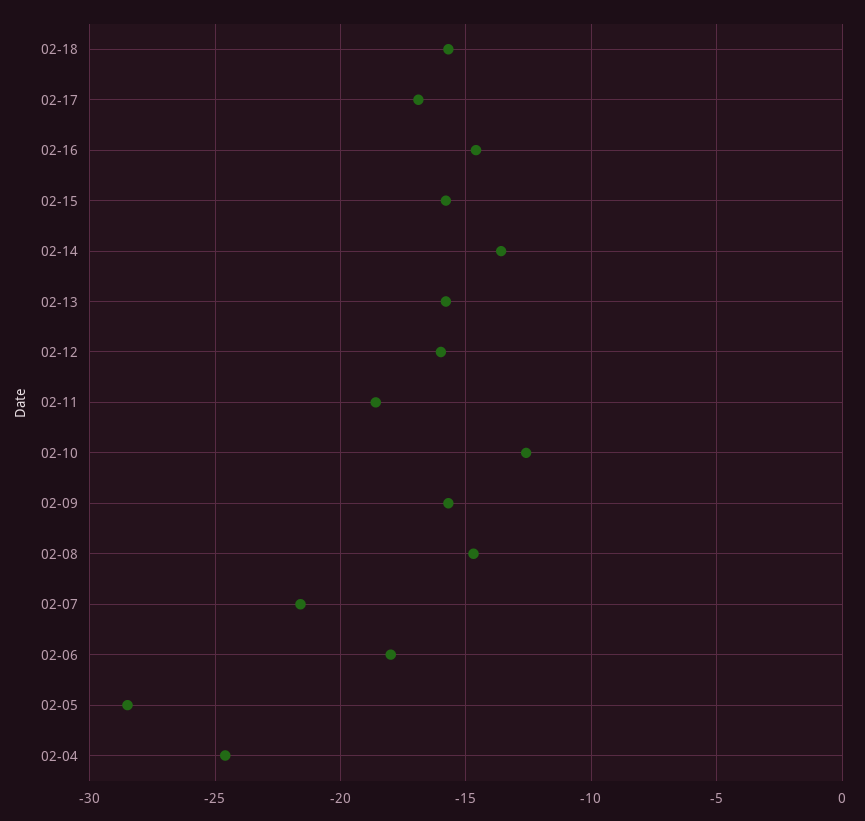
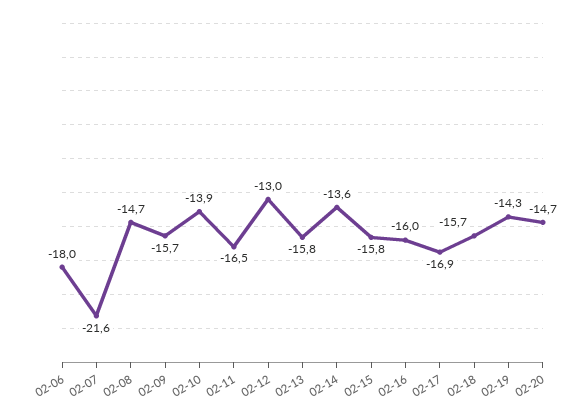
02-16: -14.5 -> -16
02-12: -16 -> -13
02-11: -18.5 -> -16.5
02-10: -12.5 -> -13.9
02-05: -28.5 -> none
02-04: -24.5 -> none
02-19: none -> -14.3
02-20: none -> -14.7

